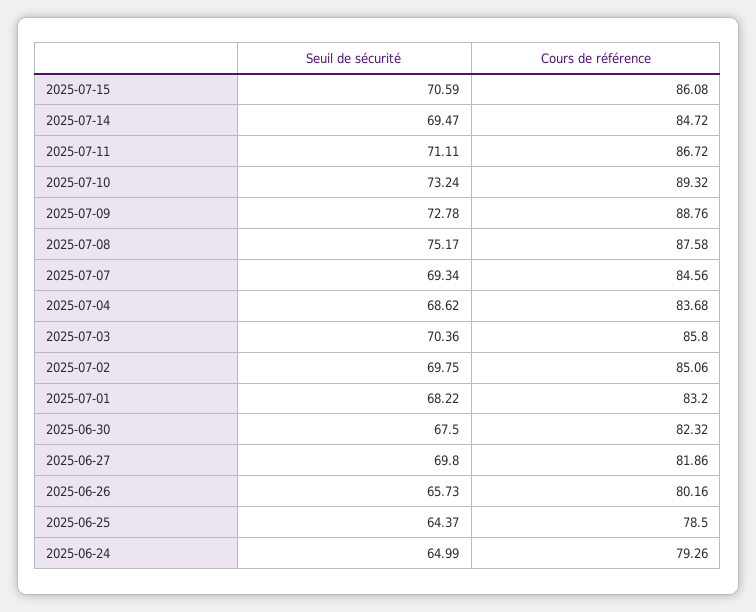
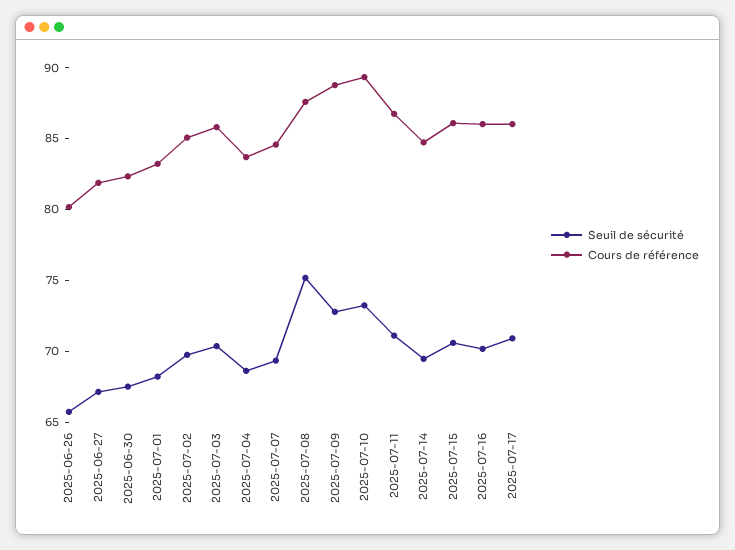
Seuil de sécurité, 2025-06-27: 69.8 -> 67
Seuil de sécurité, 2025-06-25: 64.37 -> none
Cours de référence, 2025-06-25: 78.5 -> none
Seuil de sécurité, 2025-06-24: 64.99 -> none
Cours de référence, 2025-06-24: 79.26 -> none
Seuil de sécurité, 2025-07-16: none -> 70
Cours de référence, 2025-07-16: none -> 86
Seuil de sécurité, 2025-07-17: none -> 71
Cours de référence, 2025-07-17: none -> 86

